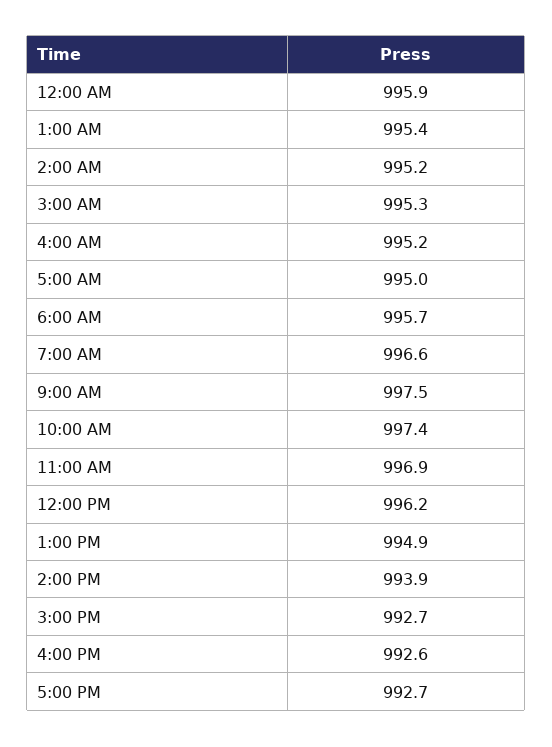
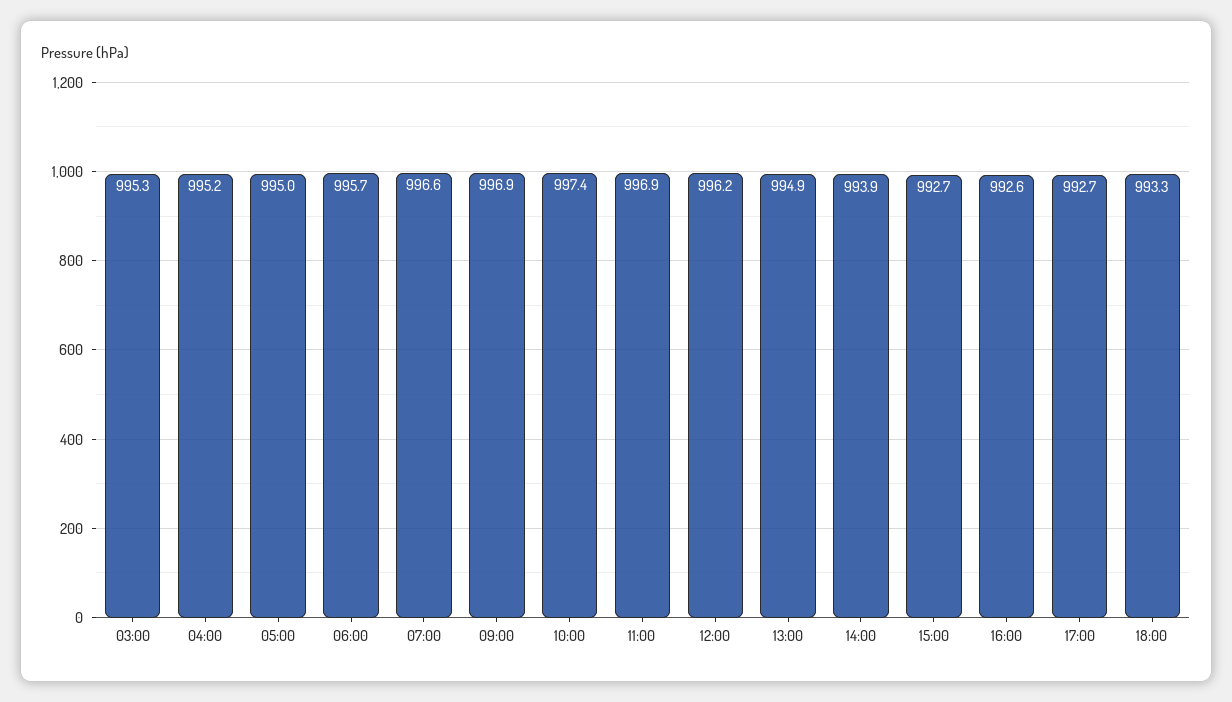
12:00 AM: 995.9 -> none
1:00 AM: 995.4 -> none
2:00 AM: 995.2 -> none
9:00 AM: 997.5 -> 996.9
18:00: none -> 993.3

